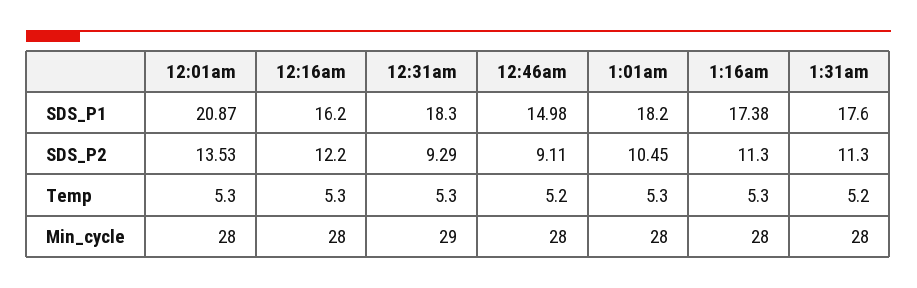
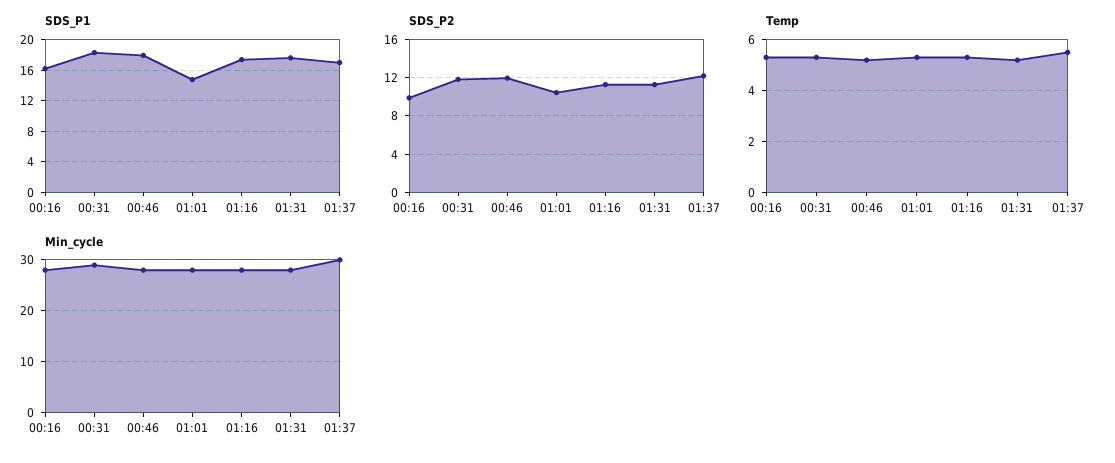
SDS_P1, 12:01am: 20.87 -> none
SDS_P1, 12:46am: 14.98 -> 18
SDS_P1, 1:01am: 18.2 -> 15
SDS_P2, 12:01am: 13.53 -> none
SDS_P2, 12:16am: 12.2 -> 10
SDS_P2, 12:31am: 9.29 -> 12
SDS_P2, 12:46am: 9.11 -> 12
Temp, 12:01am: 5.3 -> none
Min_cycle, 12:01am: 28 -> none
SDS_P1, 01:37: none -> 17
SDS_P2, 01:37: none -> 12
Temp, 01:37: none -> 5.5
Min_cycle, 01:37: none -> 30

